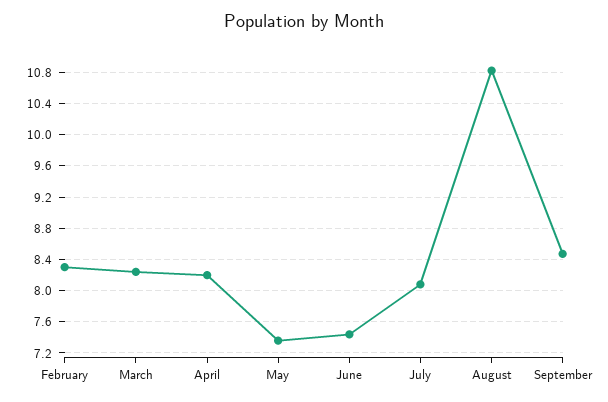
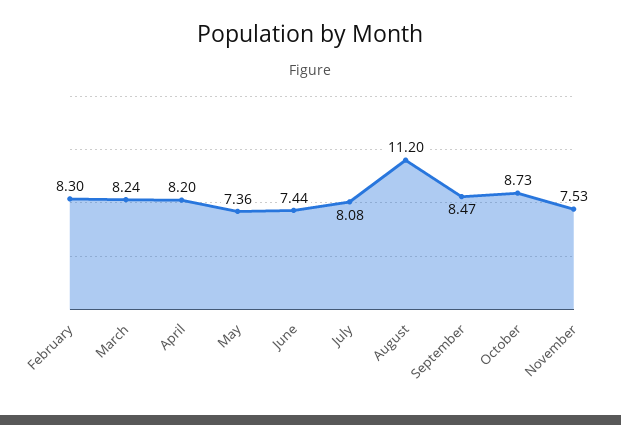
August: 10.8 -> 11.2
October: none -> 8.73
November: none -> 7.53

